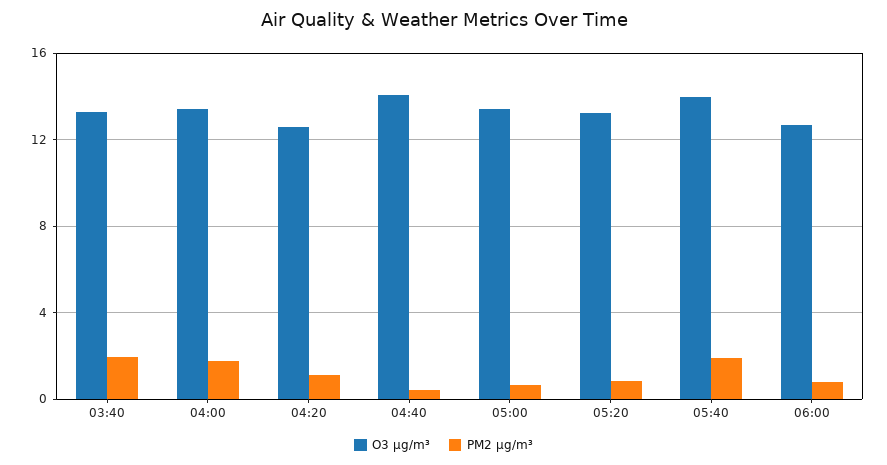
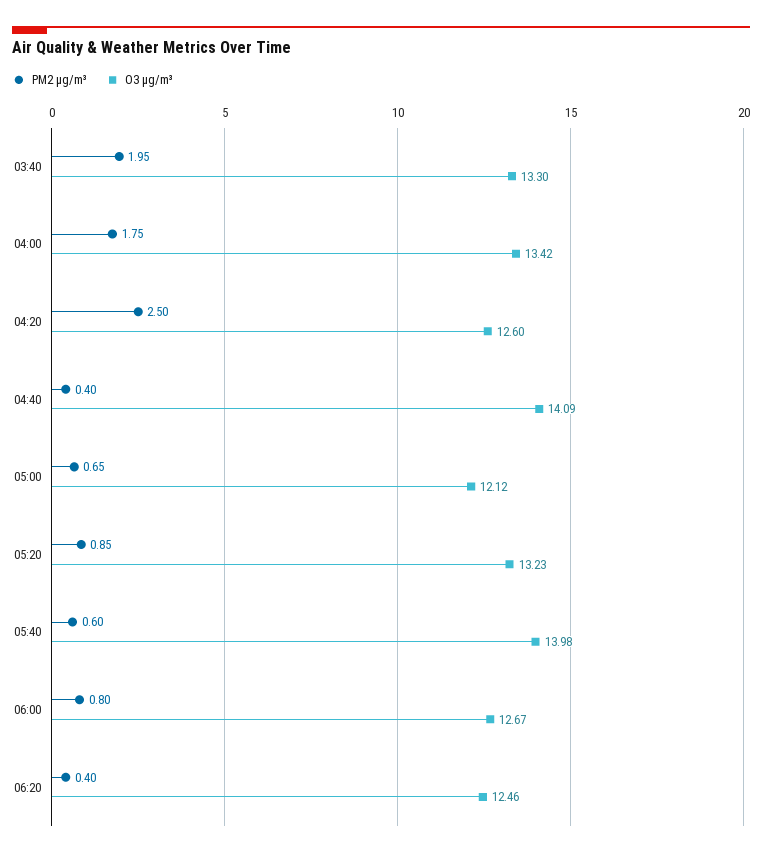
PM2 µg/m³, 04:20: 1 -> 2.5
O3 µg/m³, 05:00: 13.5 -> 12.12
PM2 µg/m³, 05:40: 2 -> 0.6
PM2 µg/m³, 06:20: none -> 0.4
O3 µg/m³, 06:20: none -> 12.46

